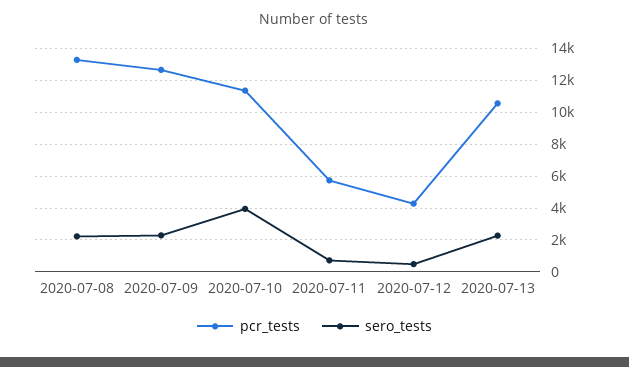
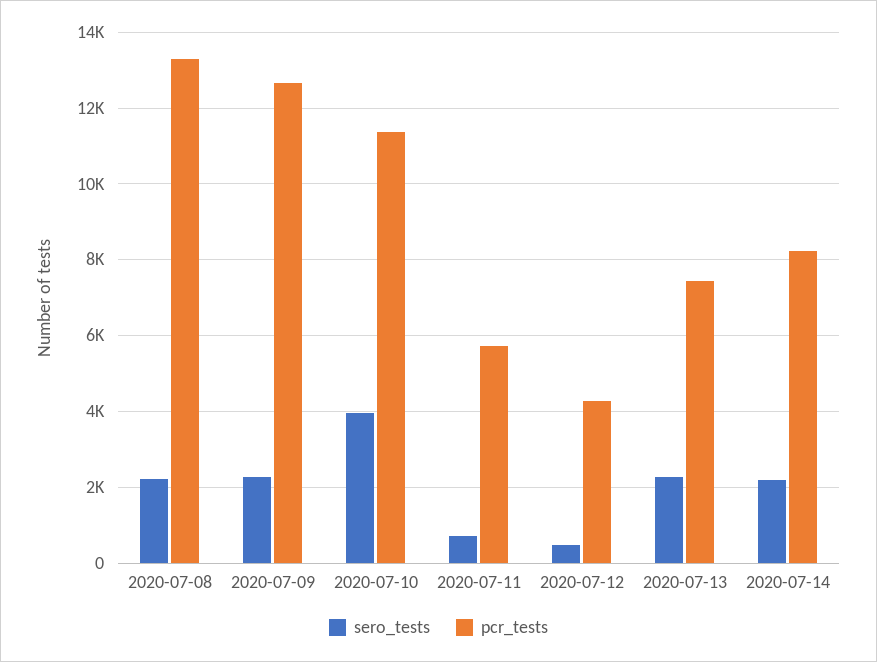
pcr_tests, 2020-07-13: 10500 -> 7400
sero_tests, 2020-07-14: none -> 2200
pcr_tests, 2020-07-14: none -> 8200

